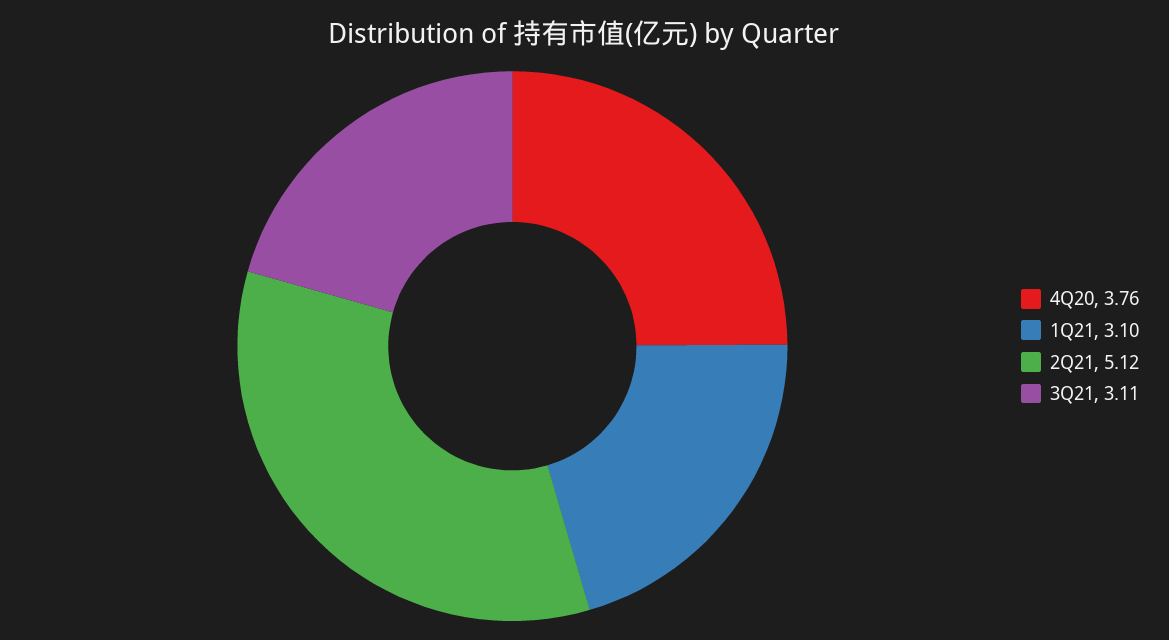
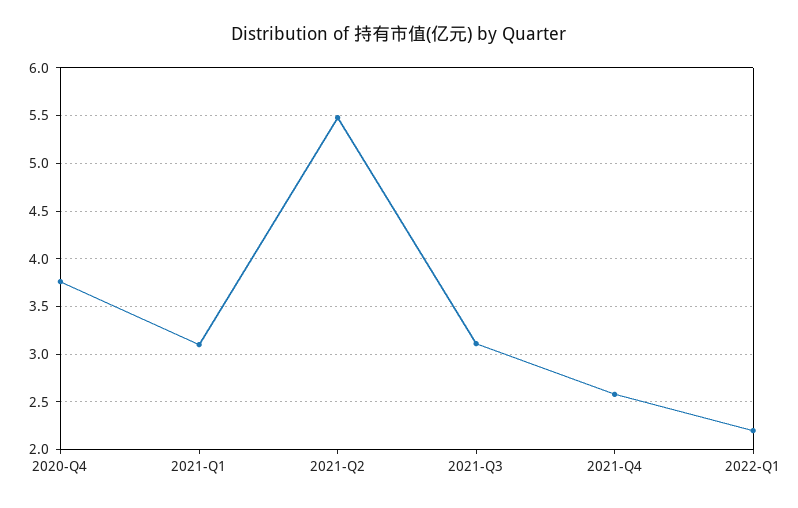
2Q21: 5.12 -> 5.5
2021-Q4: none -> 2.6
2022-Q1: none -> 2.2

